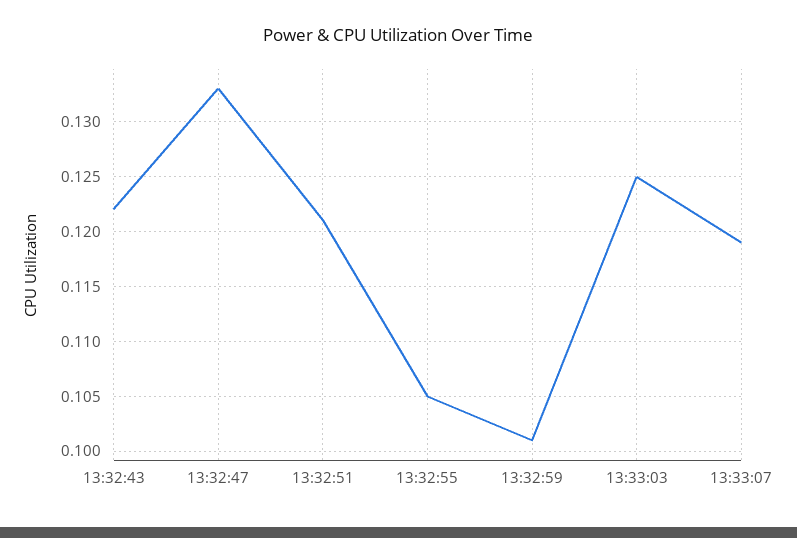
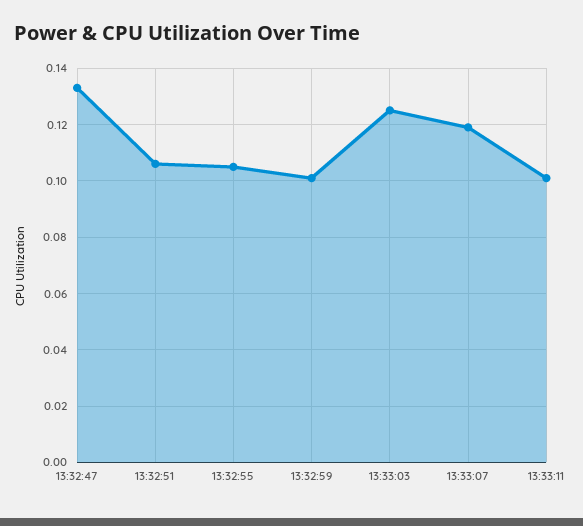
13:32:43: 0.122 -> none
13:32:51: 0.121 -> 0.105
13:33:11: none -> 0.1

